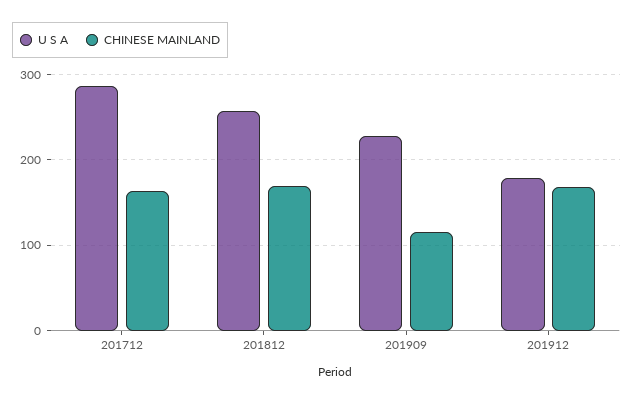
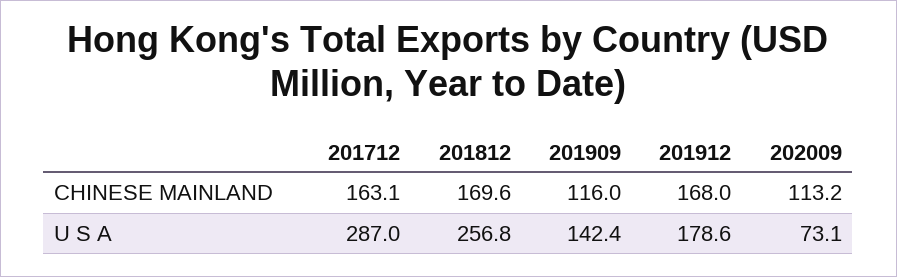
U S A, 201909: 230 -> 142.4
CHINESE MAINLAND, 202009: none -> 113.2
U S A, 202009: none -> 73.1

